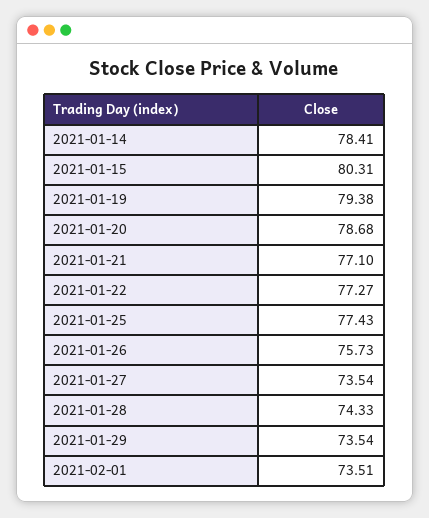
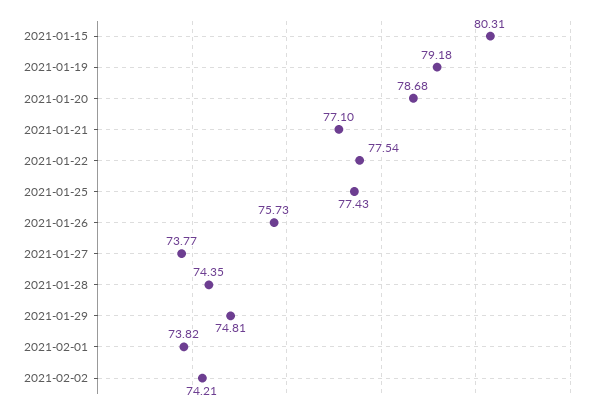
2021-01-14: 78.41 -> none
2021-01-19: 79.38 -> 79.18
2021-01-22: 77.27 -> 77.54
2021-01-27: 73.54 -> 73.77
2021-01-28: 74.33 -> 74.35
2021-01-29: 73.54 -> 74.81
2021-02-01: 73.51 -> 73.82
2021-02-02: none -> 74.21

